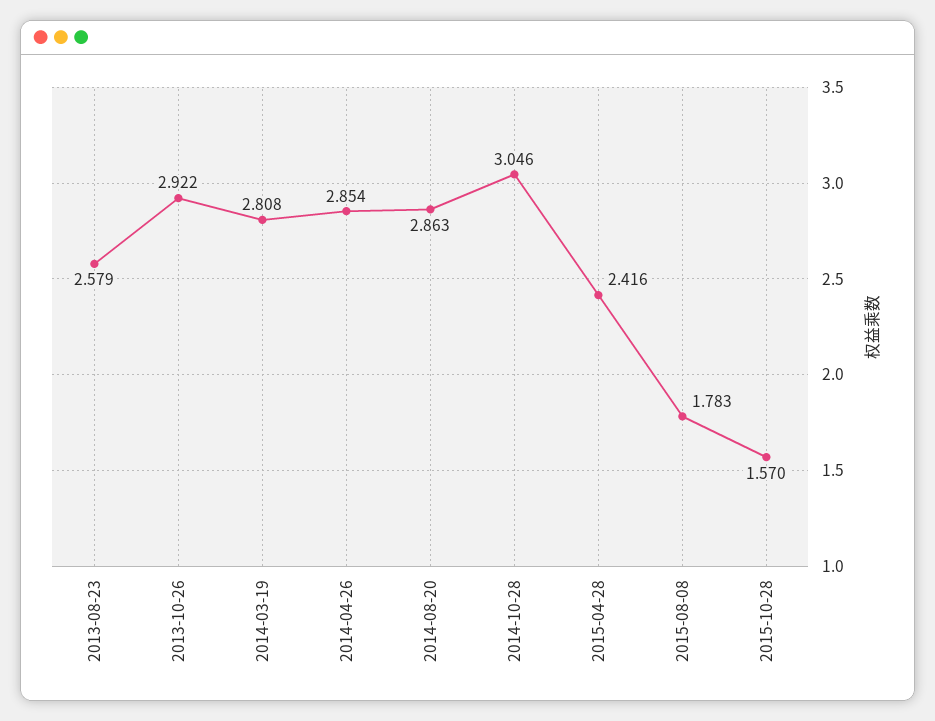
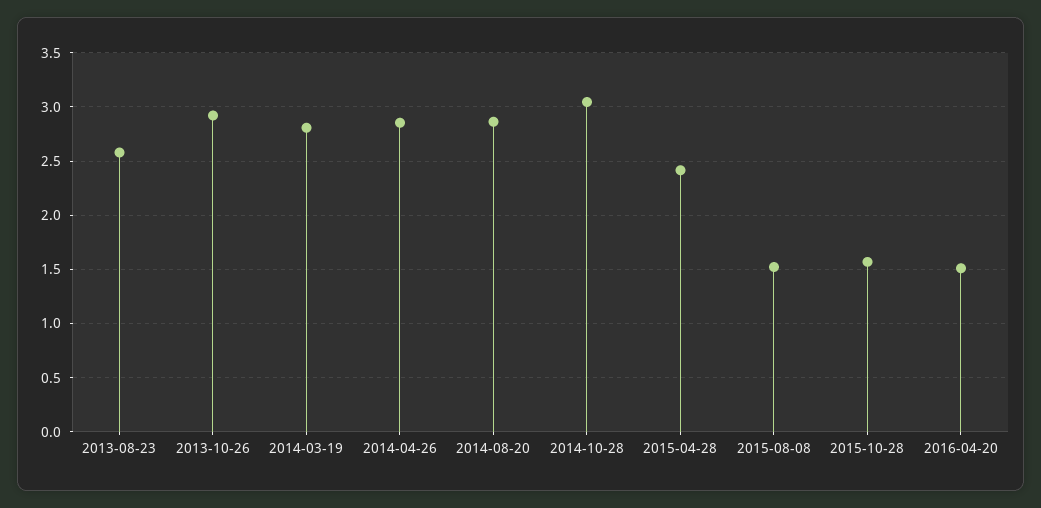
2015-08-08: 1.783 -> 1.5
2016-04-20: none -> 1.5

